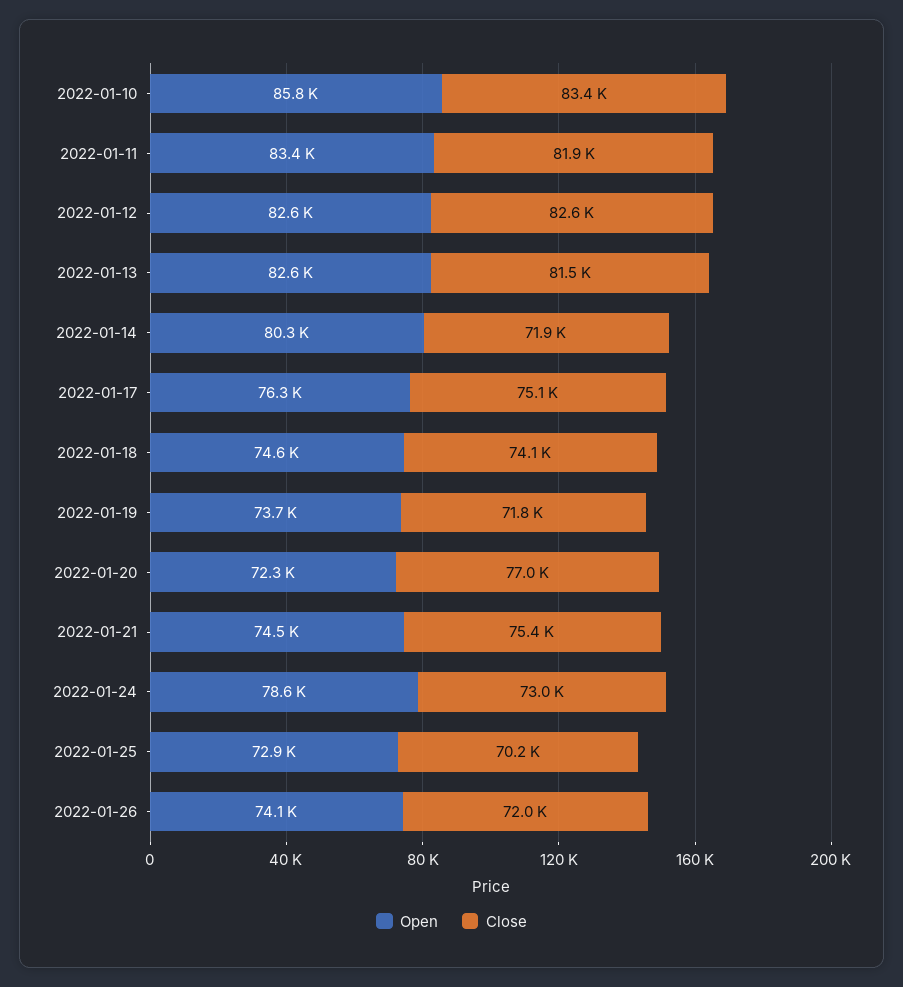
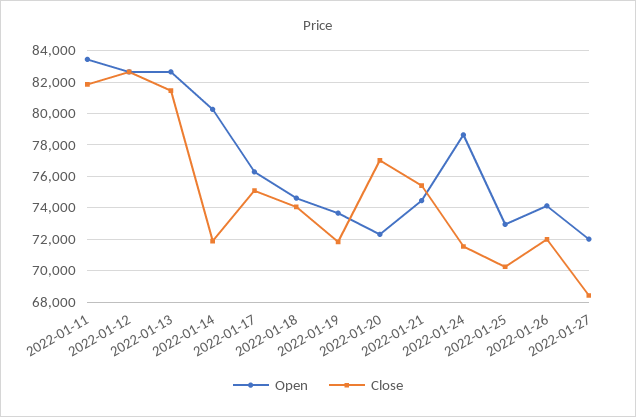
Open, 2022-01-10: 85800 -> none
Close, 2022-01-10: 83400 -> none
Close, 2022-01-24: 73000 -> 71500
Open, 2022-01-27: none -> 72000
Close, 2022-01-27: none -> 68500

